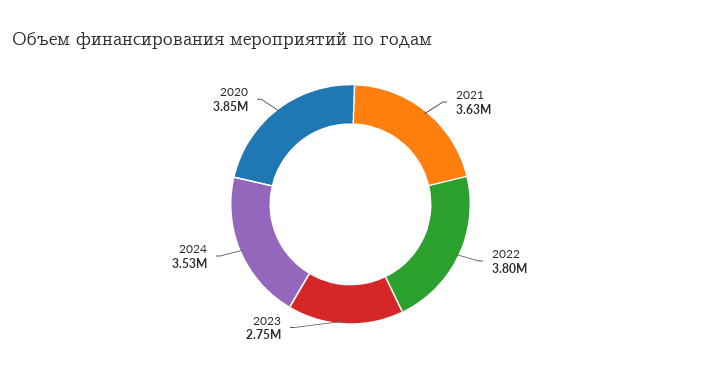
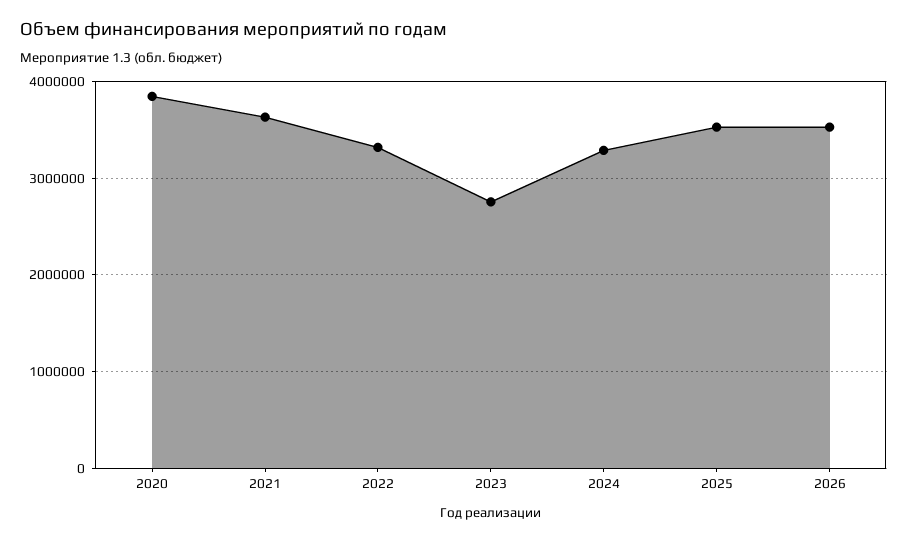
2022: 3800000 -> 3300000
2024: 3530000 -> 3300000
2025: none -> 3500000
2026: none -> 3500000

